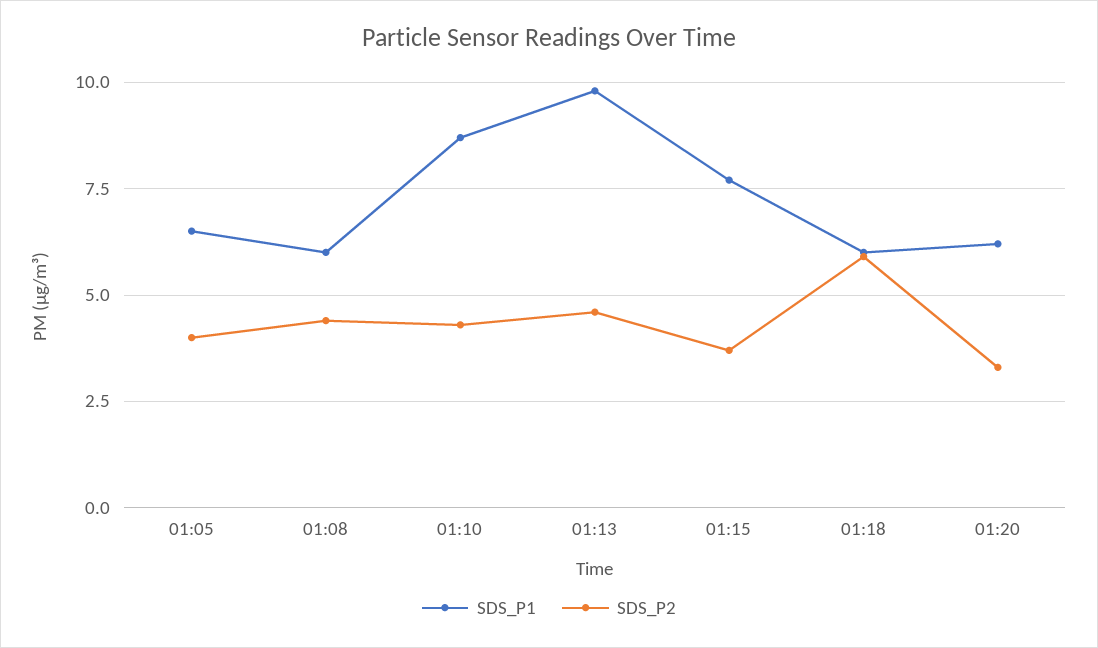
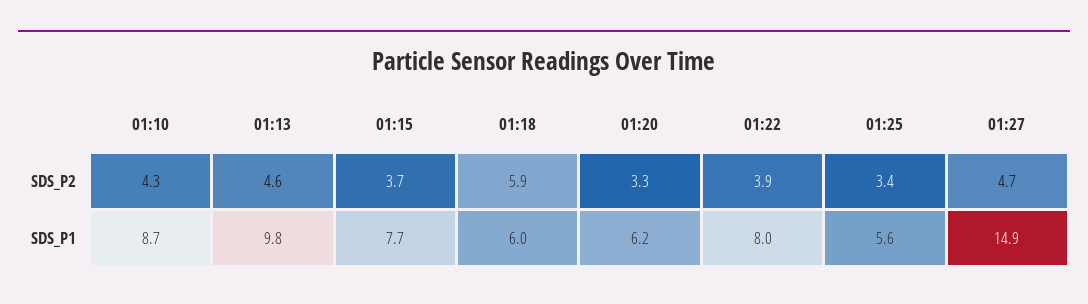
SDS_P1, 01:05: 6.5 -> none
SDS_P2, 01:05: 4 -> none
SDS_P1, 01:08: 6 -> none
SDS_P2, 01:08: 4.5 -> none
SDS_P2, 01:22: none -> 3.9
SDS_P2, 01:25: none -> 3.4
SDS_P2, 01:27: none -> 4.7
SDS_P1, 01:22: none -> 8
SDS_P1, 01:25: none -> 5.6
SDS_P1, 01:27: none -> 14.9

